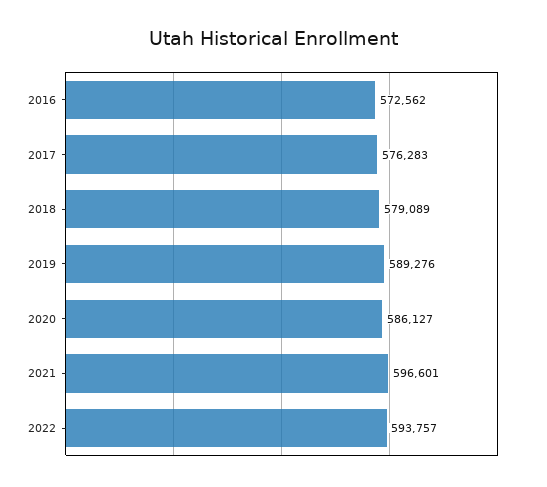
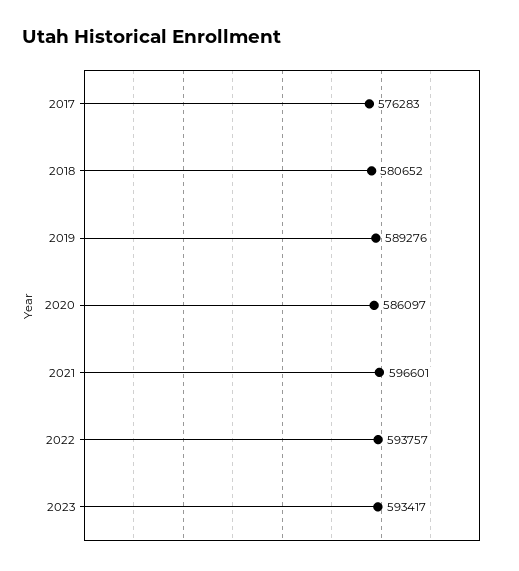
2016: 572562 -> none
2018: 579089 -> 580652
2020: 586127 -> 586097
2023: none -> 593417

